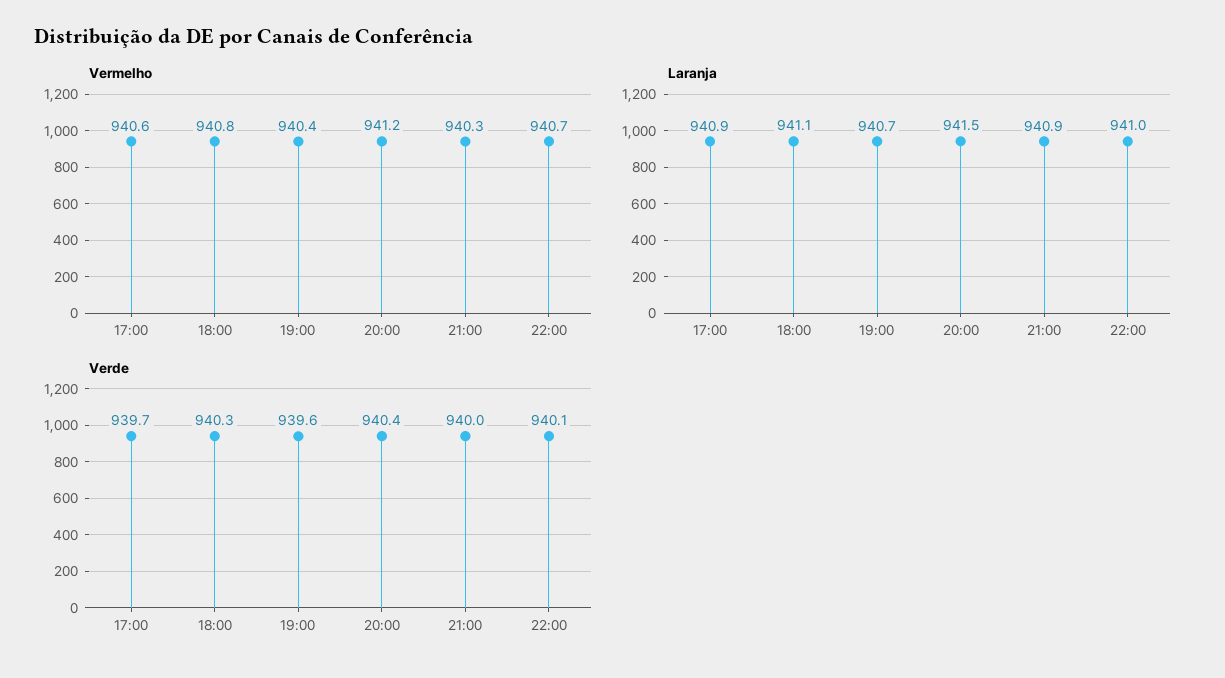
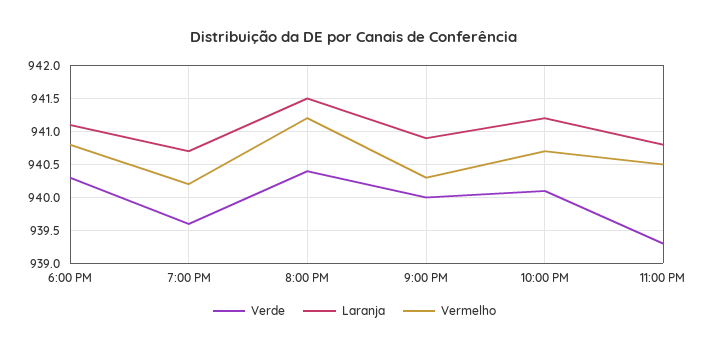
Vermelho, 17:00: 940.6 -> none
Vermelho, 19:00: 940.4 -> 940.2
Laranja, 17:00: 940.9 -> none
Laranja, 22:00: 941 -> 941.2
Verde, 17:00: 939.7 -> none
Verde, 11:00 PM: none -> 939.3
Laranja, 11:00 PM: none -> 940.8
Vermelho, 11:00 PM: none -> 940.5

